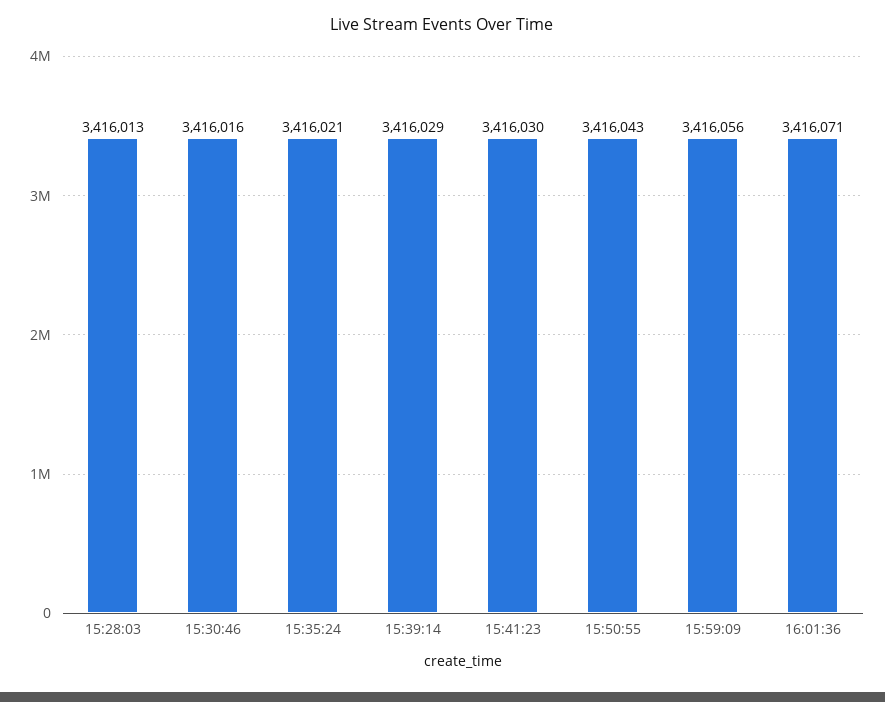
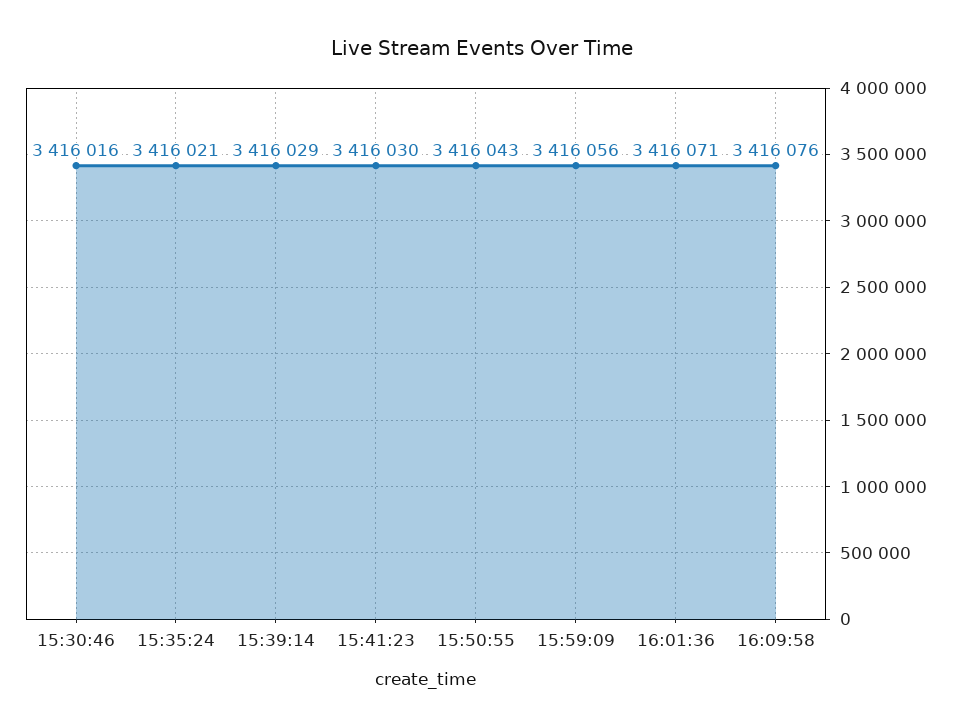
15:28:03: 3416013 -> none
16:09:58: none -> 3416076

